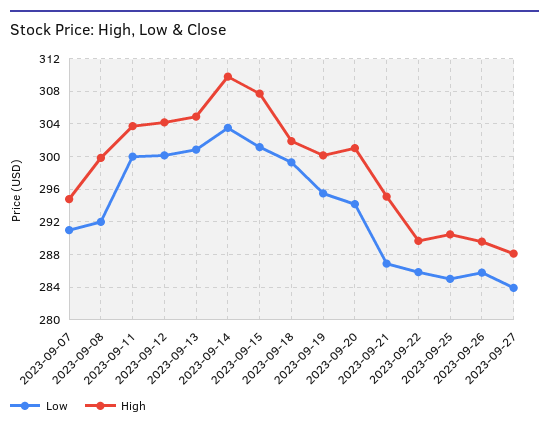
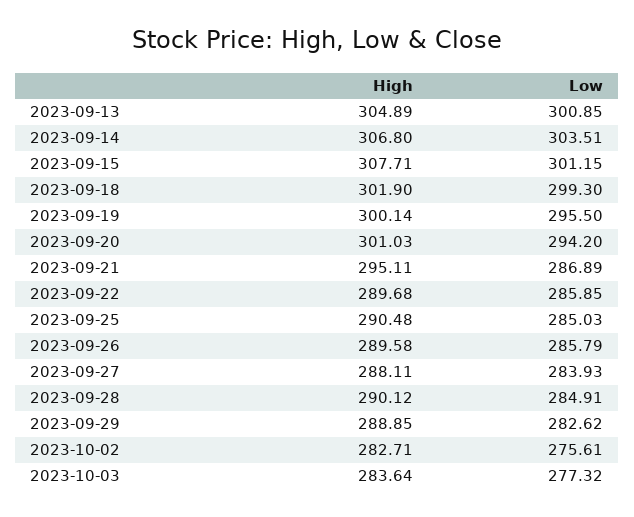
Low, 2023-09-07: 291 -> none
High, 2023-09-07: 295 -> none
Low, 2023-09-08: 292 -> none
High, 2023-09-08: 300 -> none
Low, 2023-09-11: 300 -> none
High, 2023-09-11: 304 -> none
Low, 2023-09-12: 300 -> none
High, 2023-09-12: 304 -> none
High, 2023-09-14: 310 -> 306.8
High, 2023-09-28: none -> 290.12
Low, 2023-09-28: none -> 284.91
High, 2023-09-29: none -> 288.85
Low, 2023-09-29: none -> 282.62
High, 2023-10-02: none -> 282.71
Low, 2023-10-02: none -> 275.61
High, 2023-10-03: none -> 283.64
Low, 2023-10-03: none -> 277.32

